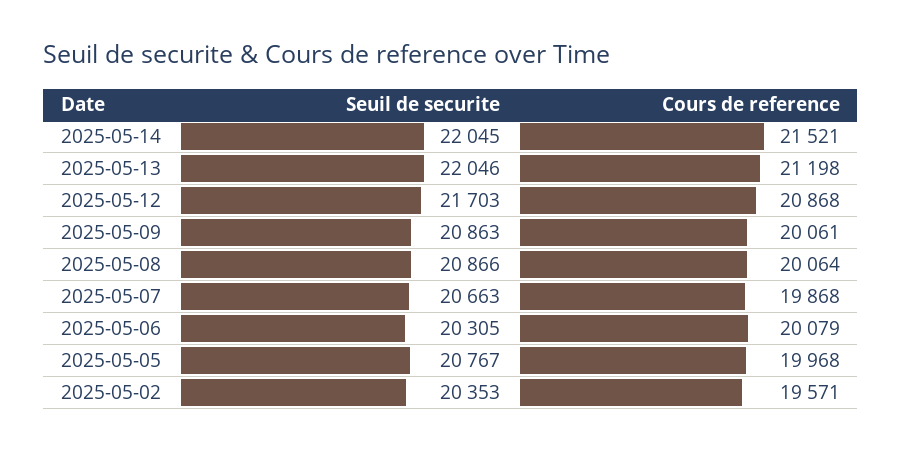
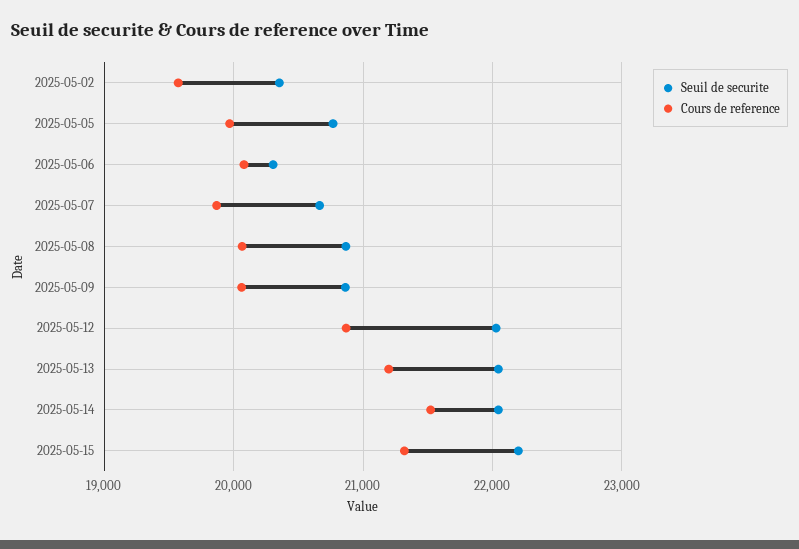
Seuil de securite, 2025-05-12: 21703 -> 22000
Seuil de securite, 2025-05-15: none -> 22200
Cours de reference, 2025-05-15: none -> 21300

